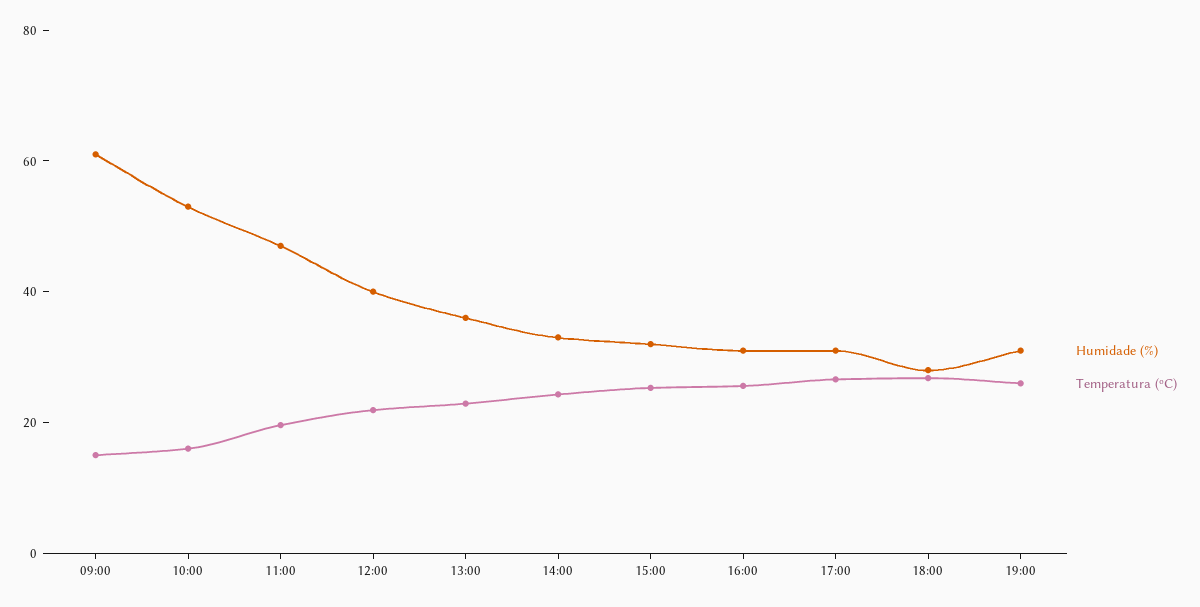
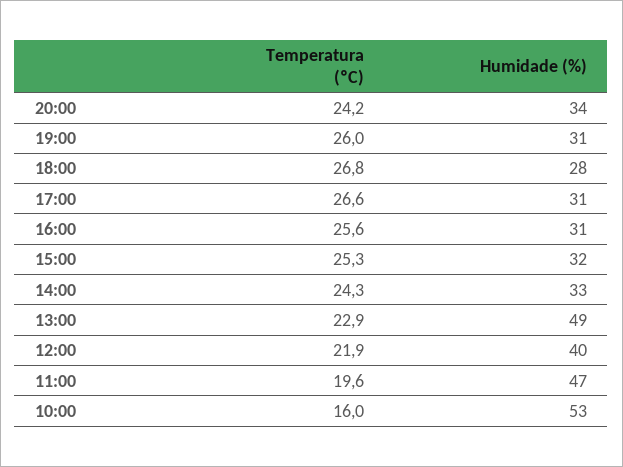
Humidade (%), 09:00: 60 -> none
Temperatura (ºC), 09:00: 15 -> none
Humidade (%), 13:00: 35 -> 49
Temperatura (ºC), 20:00: none -> 24.2
Humidade (%), 20:00: none -> 34

